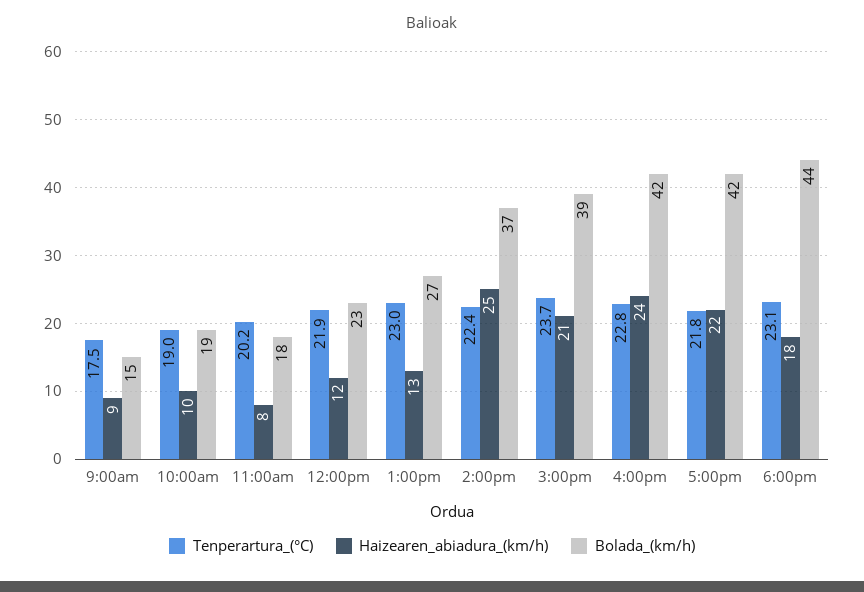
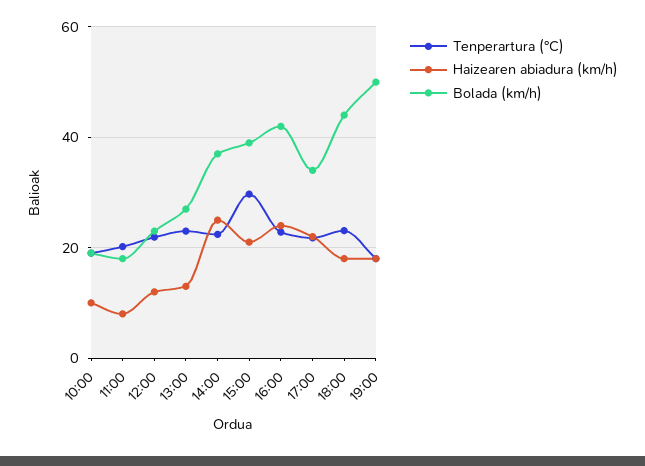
Tenperartura_(°C), 9:00am: 17.5 -> none
Haizearen_abiadura_(km/h), 9:00am: 9 -> none
Bolada_(km/h), 9:00am: 15 -> none
Tenperartura_(°C), 3:00pm: 23.7 -> 30
Bolada_(km/h), 5:00pm: 42 -> 34
Tenperartura_(°C), 19:00: none -> 18
Haizearen_abiadura_(km/h), 19:00: none -> 18
Bolada_(km/h), 19:00: none -> 50

